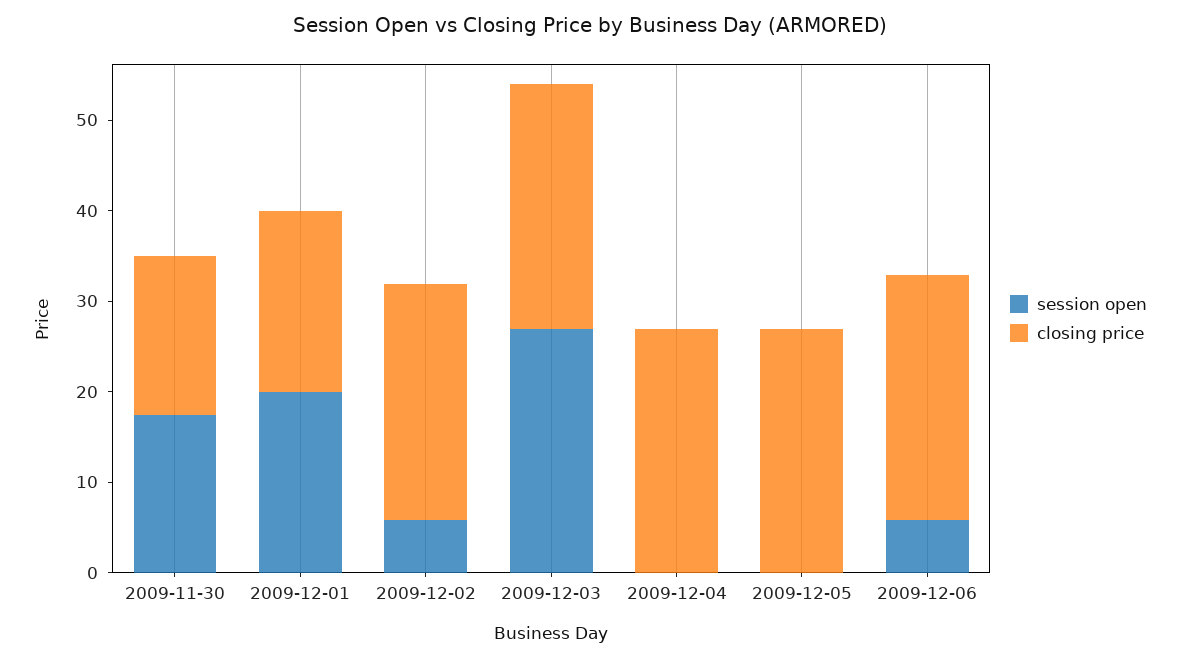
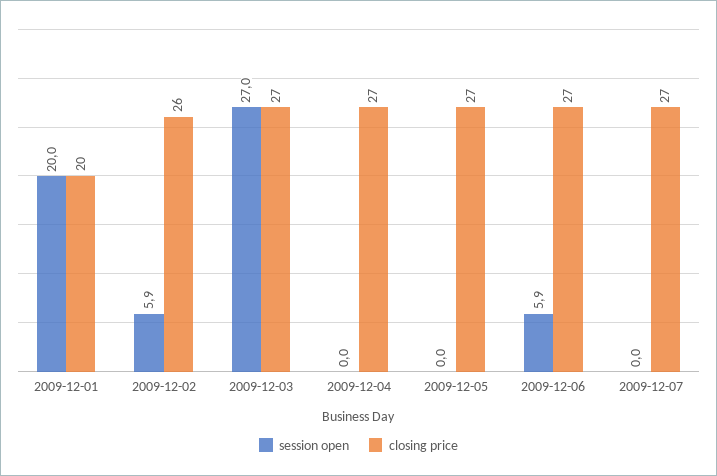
session open, 2009-11-30: 18 -> none
closing price, 2009-11-30: 18 -> none
session open, 2009-12-07: none -> 0
closing price, 2009-12-07: none -> 27

